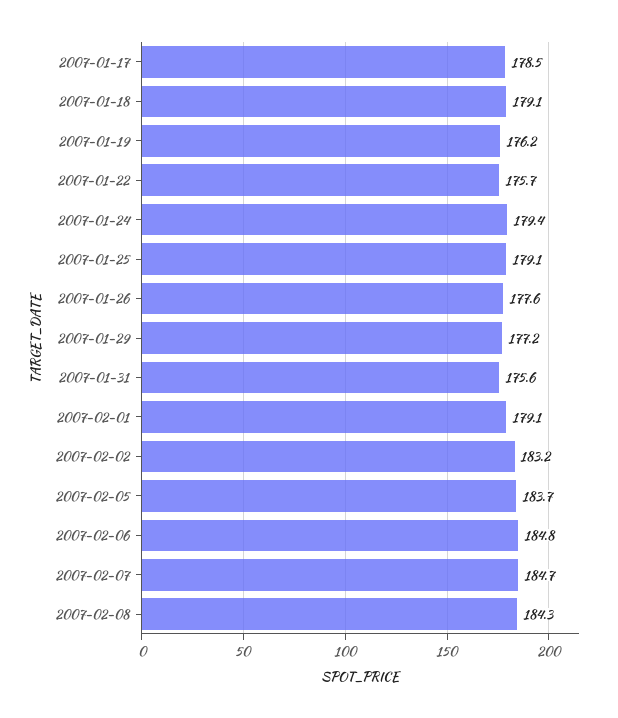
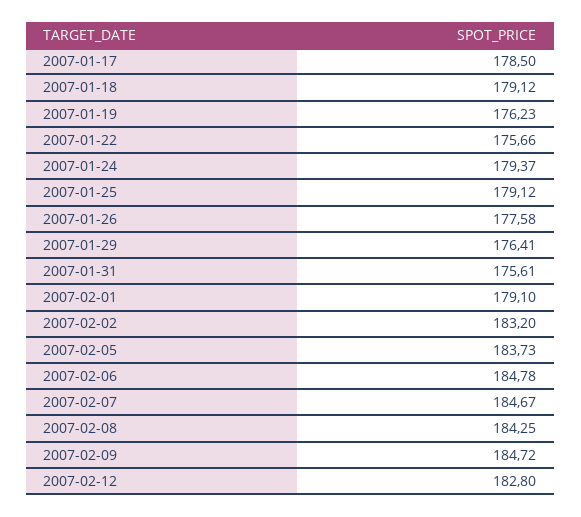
2007-01-29: 177.2 -> 176.41
2007-02-09: none -> 184.72
2007-02-12: none -> 182.8

